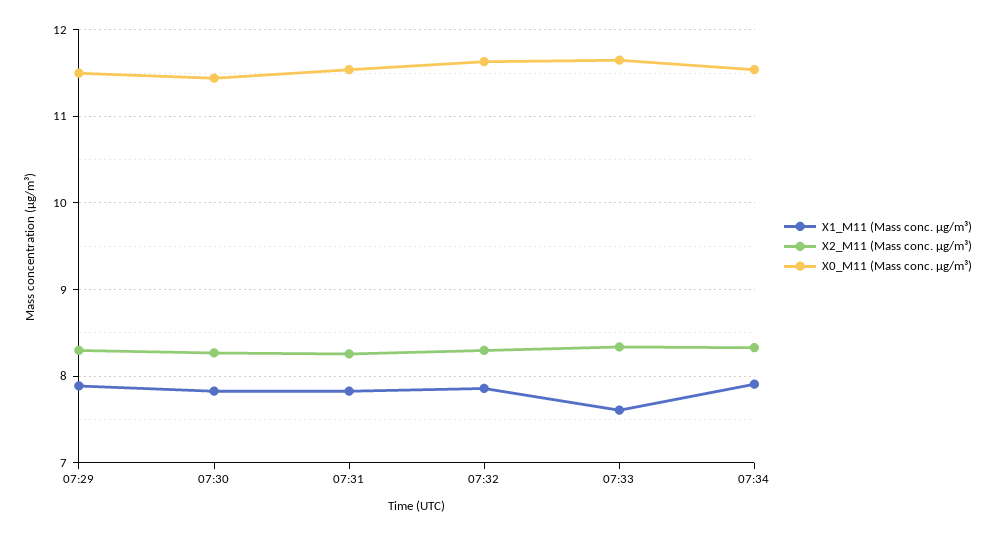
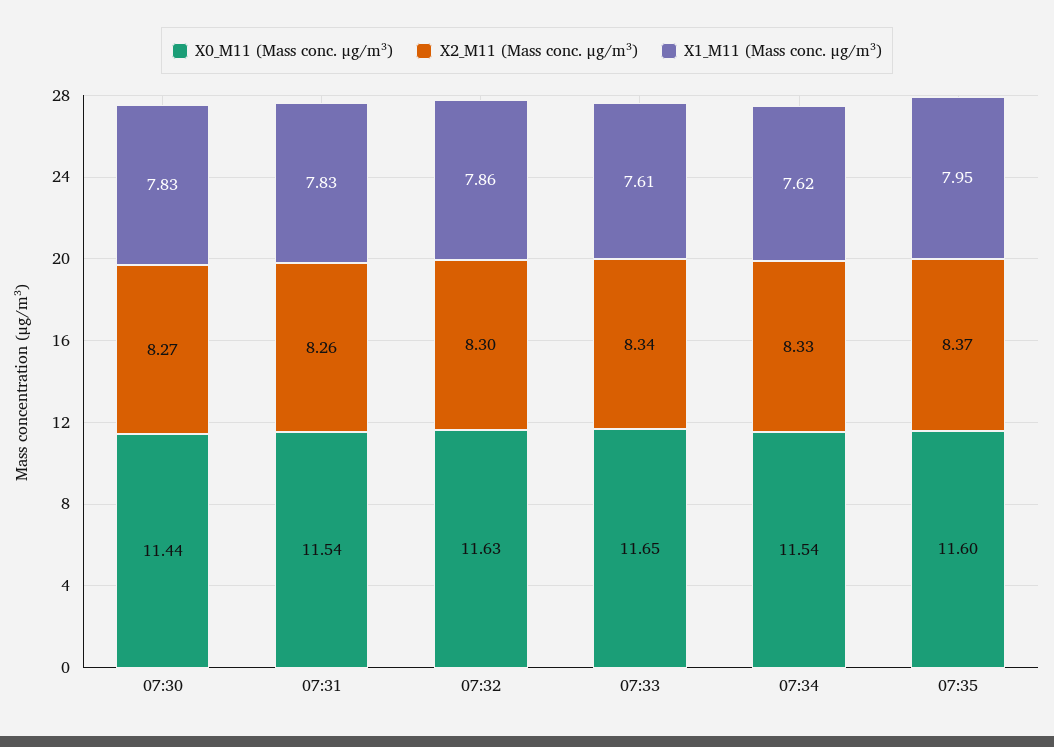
X1_M11 (Mass conc. μg/m³), 07:29: 7.9 -> none
X2_M11 (Mass conc. μg/m³), 07:29: 8.3 -> none
X0_M11 (Mass conc. μg/m³), 07:29: 11.5 -> none
X1_M11 (Mass conc. μg/m³), 07:34: 7.9 -> 7.62
X0_M11 (Mass conc. μg/m³), 07:35: none -> 11.6
X2_M11 (Mass conc. μg/m³), 07:35: none -> 8.37
X1_M11 (Mass conc. μg/m³), 07:35: none -> 7.95

